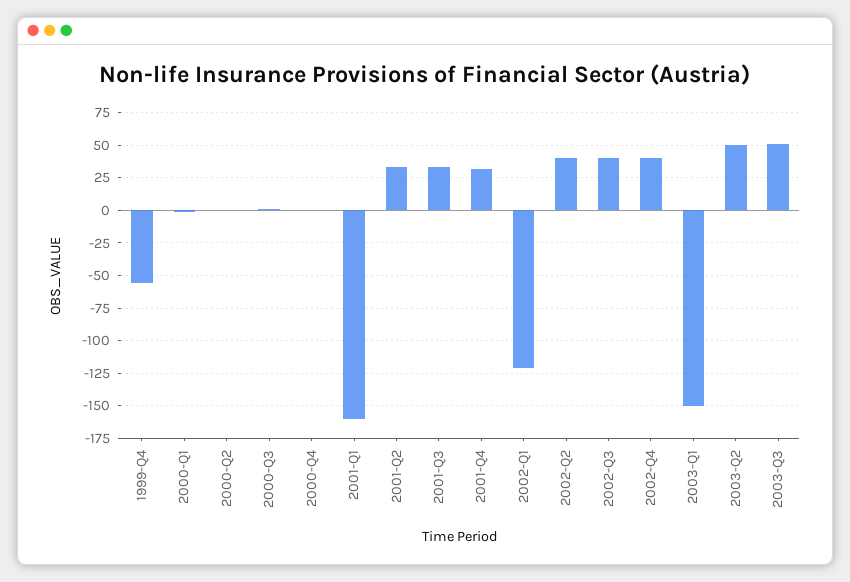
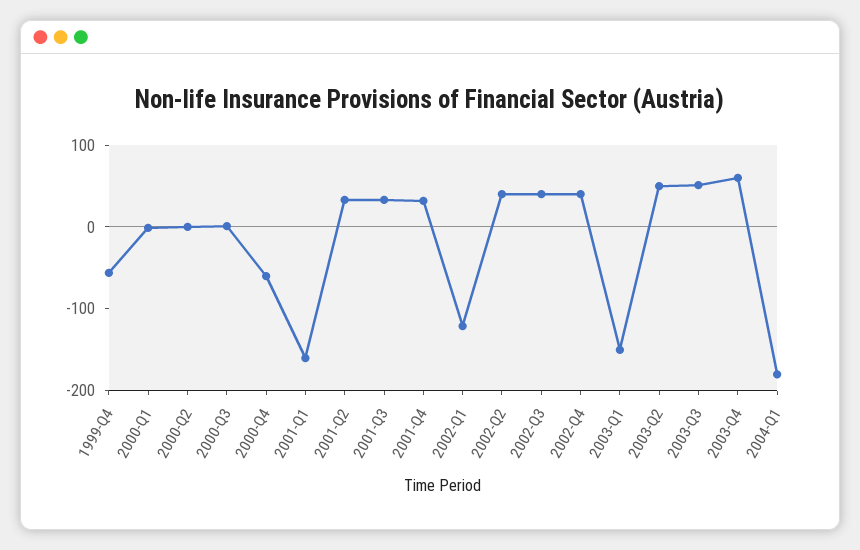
2000-Q4: 0 -> -60
2003-Q4: none -> 60
2004-Q1: none -> -180

